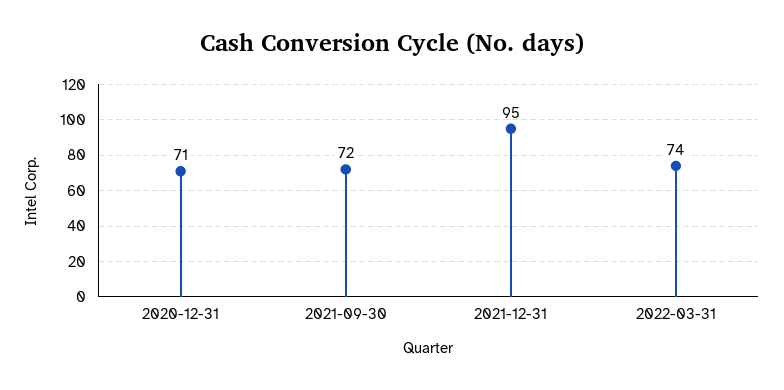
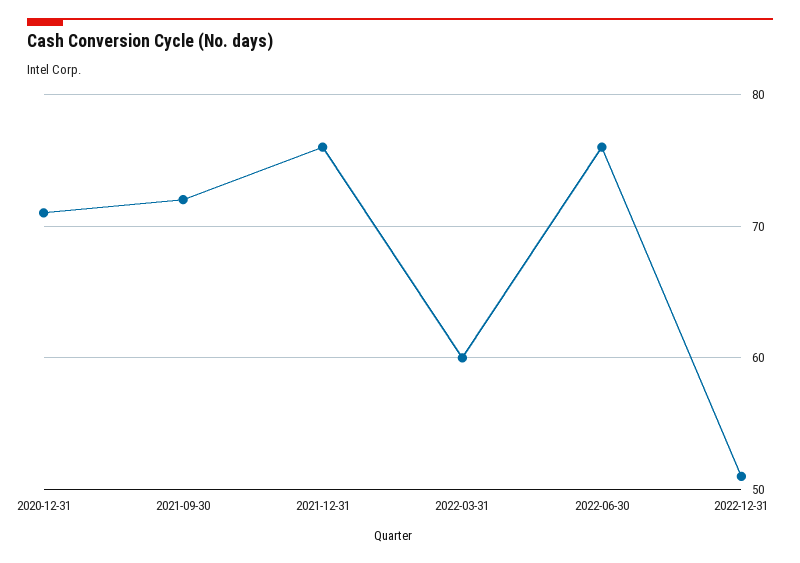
2021-12-31: 95 -> 76
2022-03-31: 74 -> 60
2022-06-30: none -> 76
2022-12-31: none -> 51

